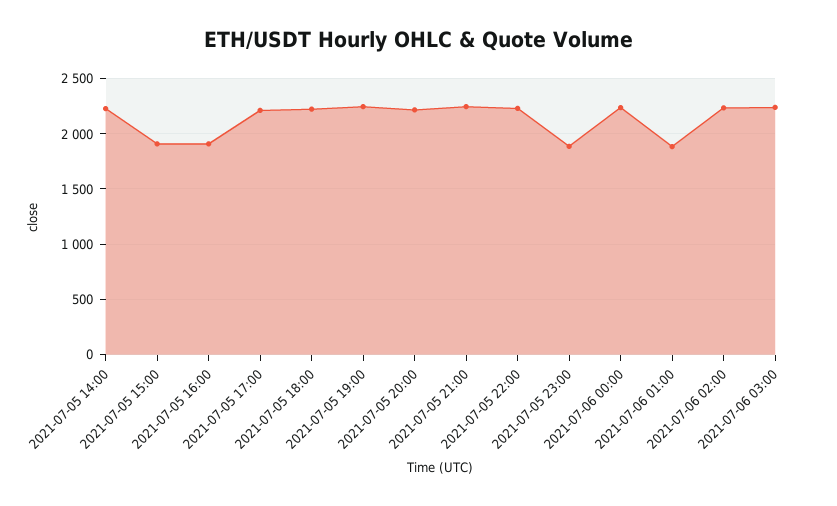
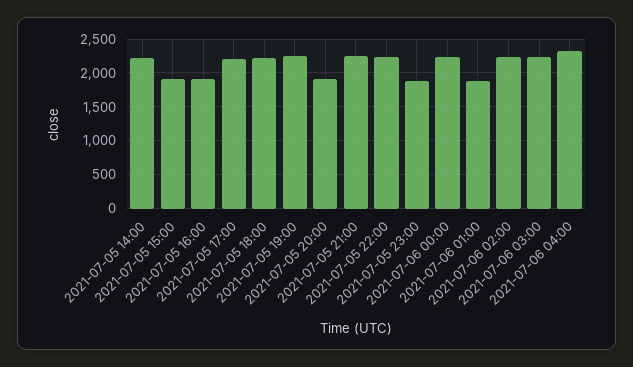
2021-07-05 20:00: 2200 -> 1900
2021-07-06 04:00: none -> 2300

